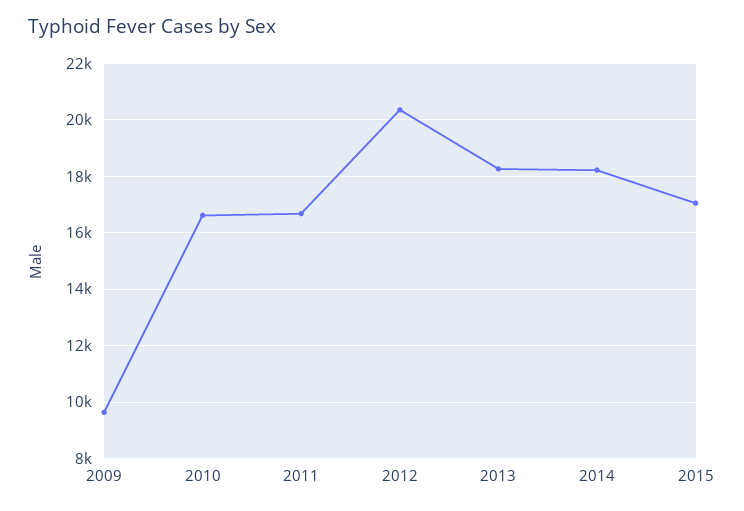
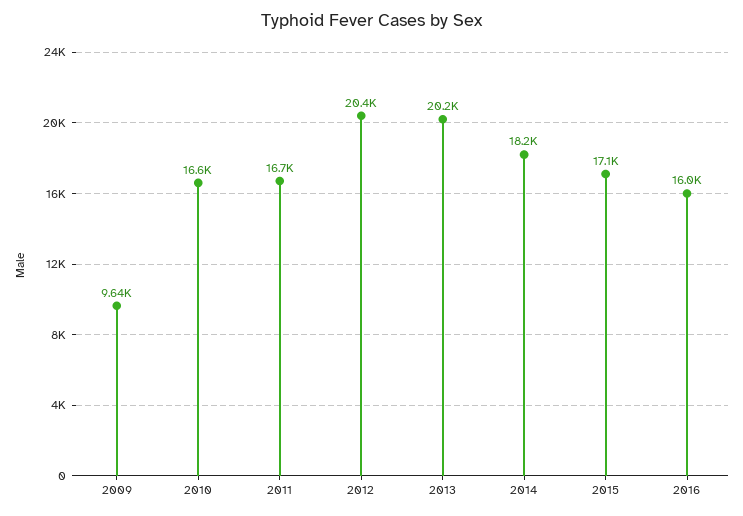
2013: 18250 -> 20200
2016: none -> 16000

